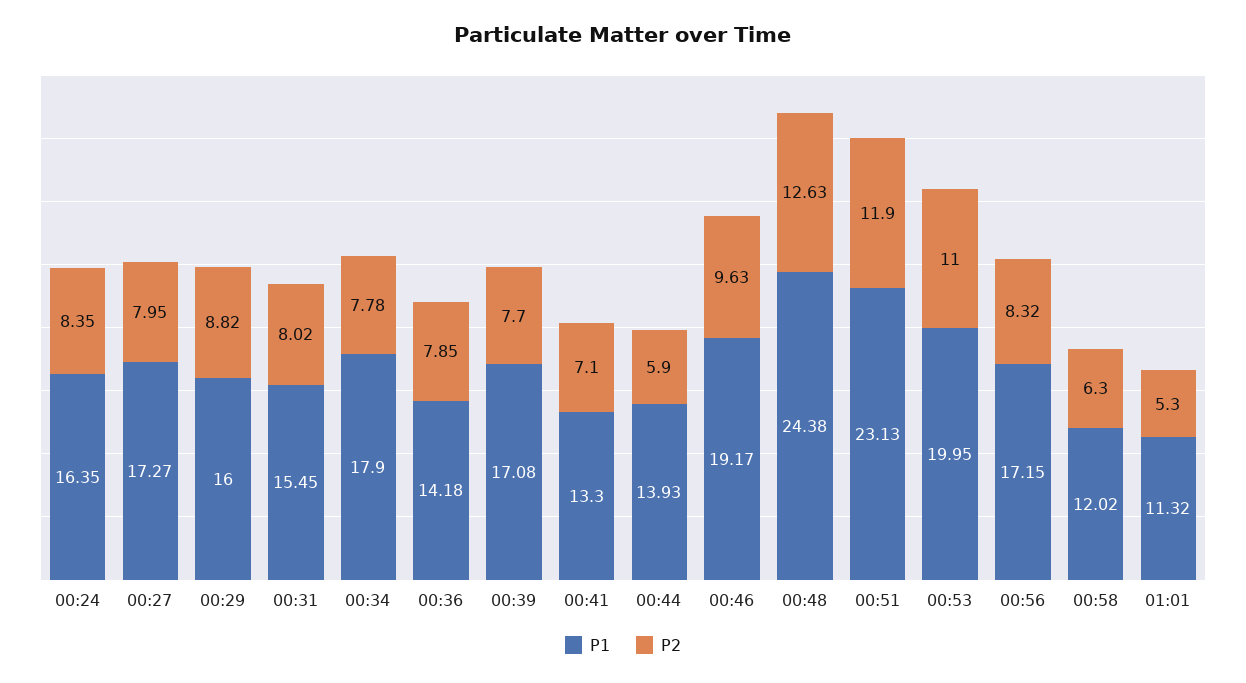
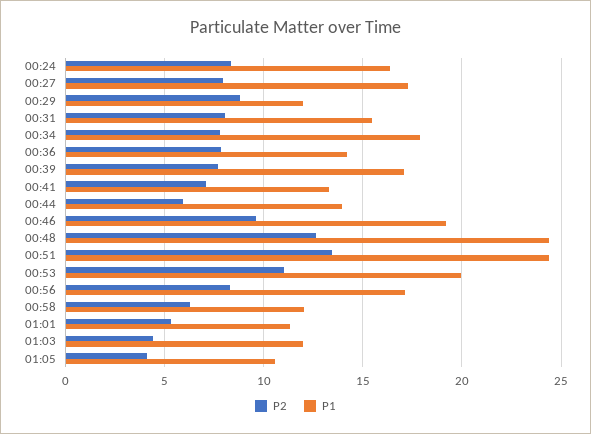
P1, 00:29: 16 -> 12
P1, 00:51: 23.13 -> 24.5
P2, 00:51: 11.9 -> 13.5
P2, 01:03: none -> 4.5
P1, 01:03: none -> 12
P2, 01:05: none -> 4
P1, 01:05: none -> 10.5

